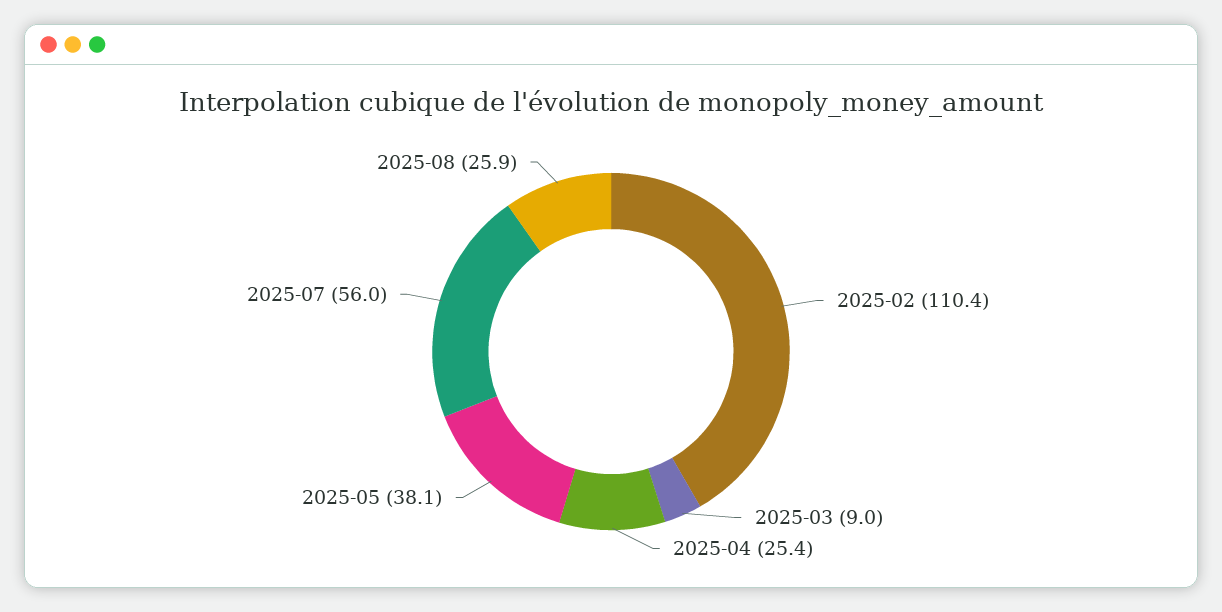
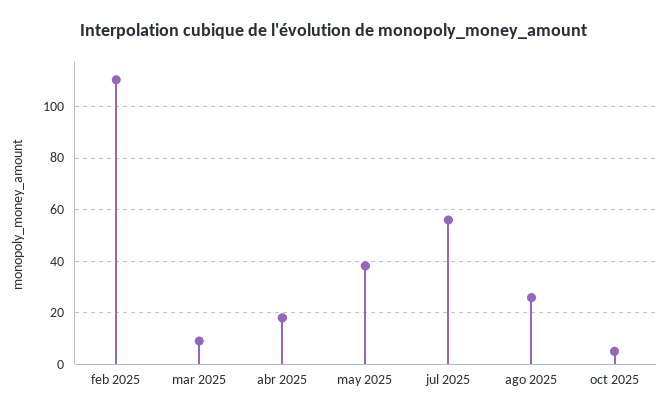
2025-04: 25.4 -> 17.5
oct 2025: none -> 5

